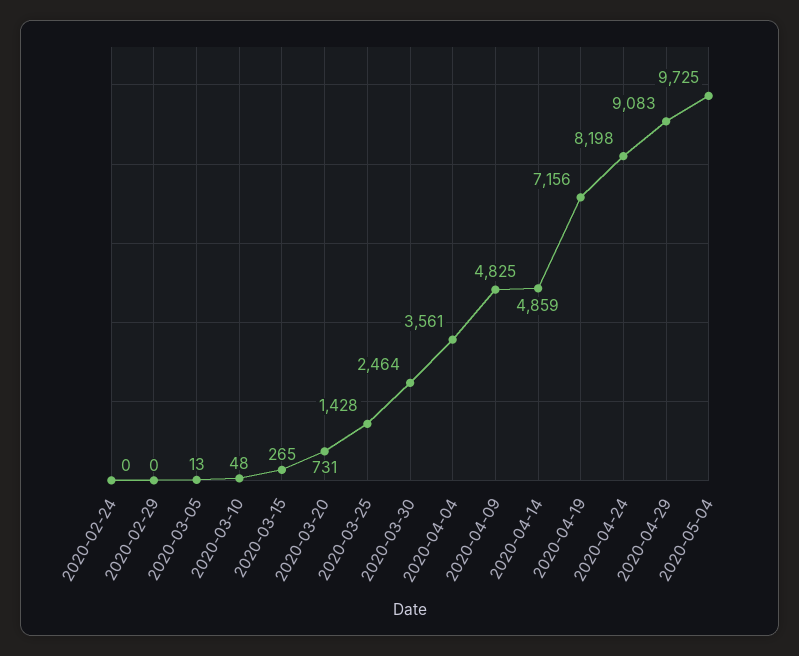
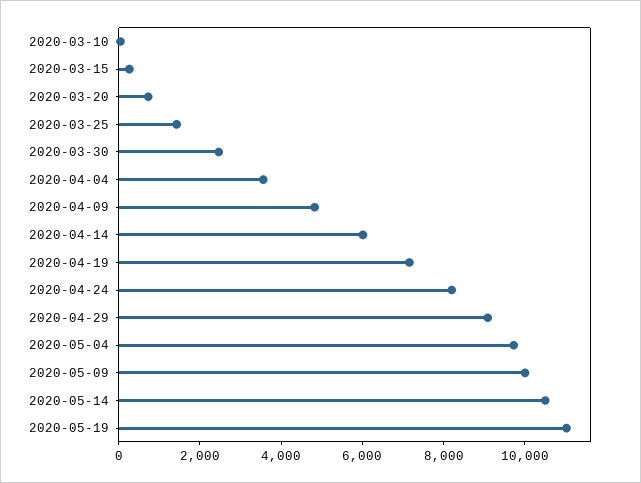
2020-02-24: 0 -> none
2020-02-29: 0 -> none
2020-03-05: 13 -> none
2020-04-14: 4859 -> 6000
2020-05-09: none -> 10000
2020-05-14: none -> 10500
2020-05-19: none -> 11000

